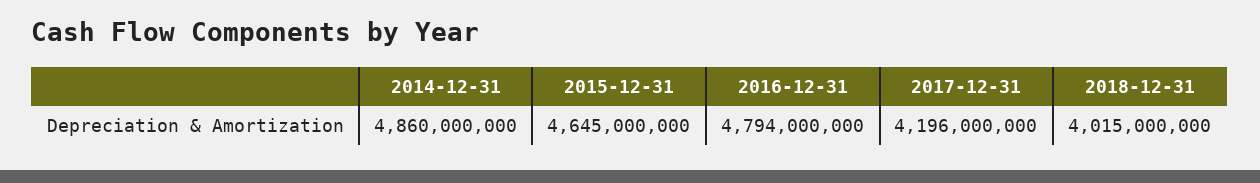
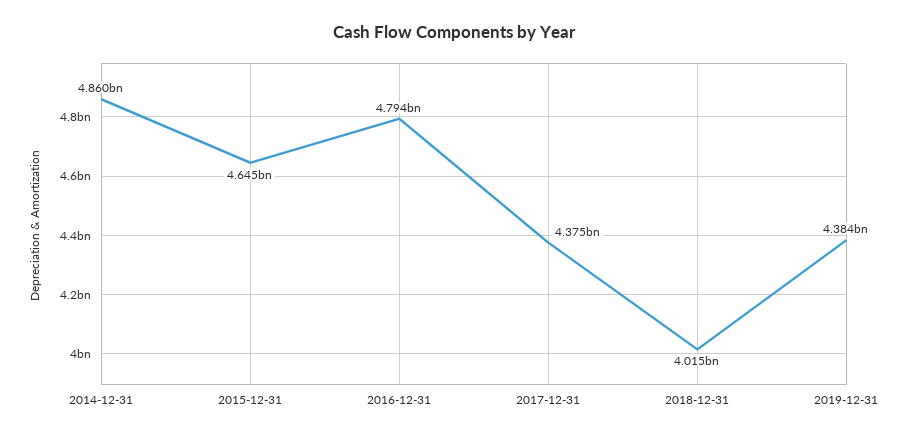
2017-12-31: 4196000000 -> 4375000000
2019-12-31: none -> 4384000000

